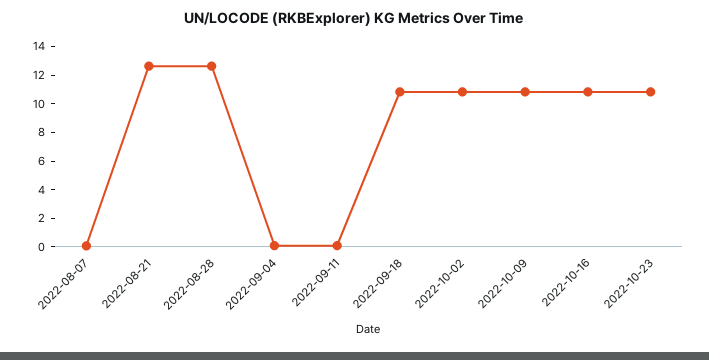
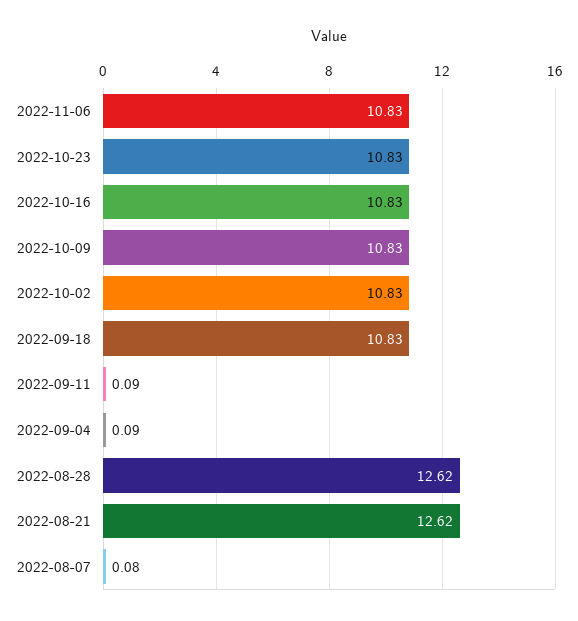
2022-11-06: none -> 10.83

